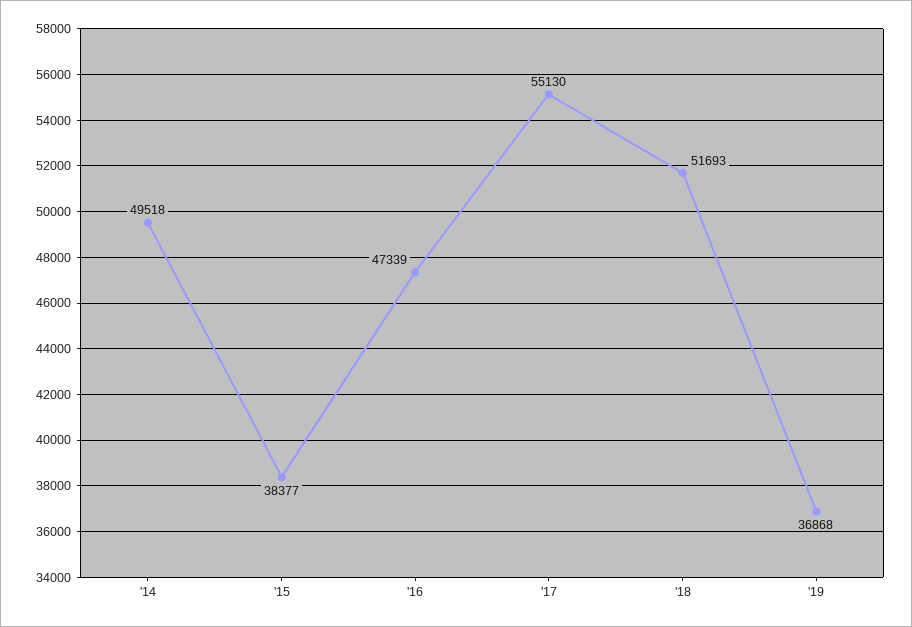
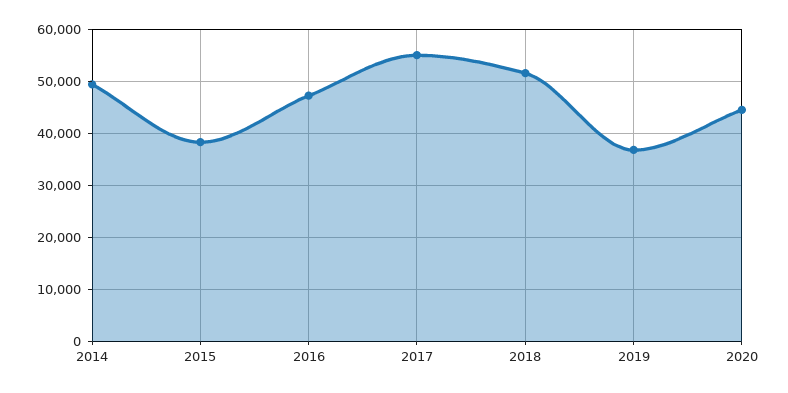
2020: none -> 44000

